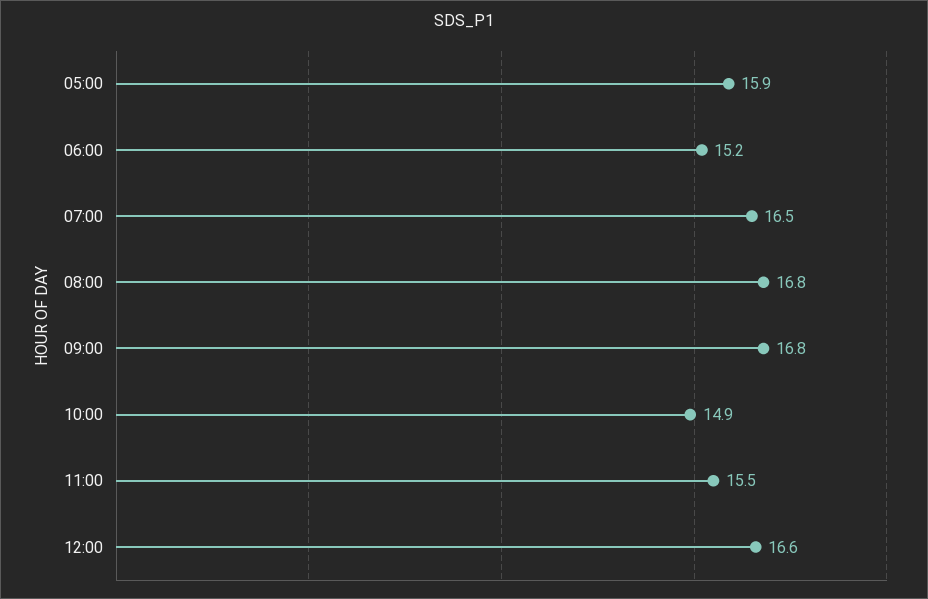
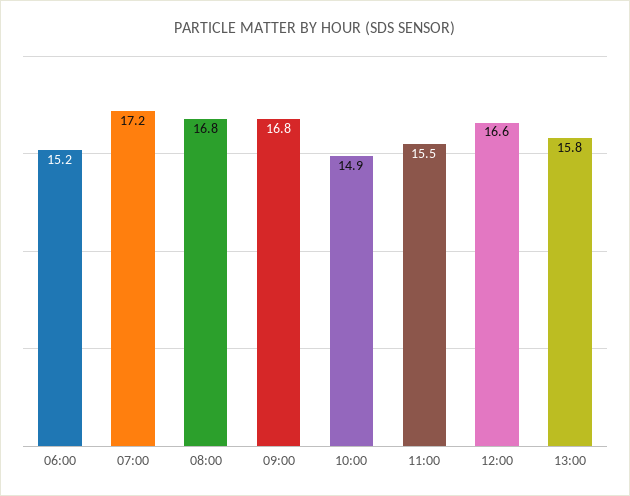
05:00: 15.9 -> none
07:00: 16.5 -> 17.2
13:00: none -> 15.8

